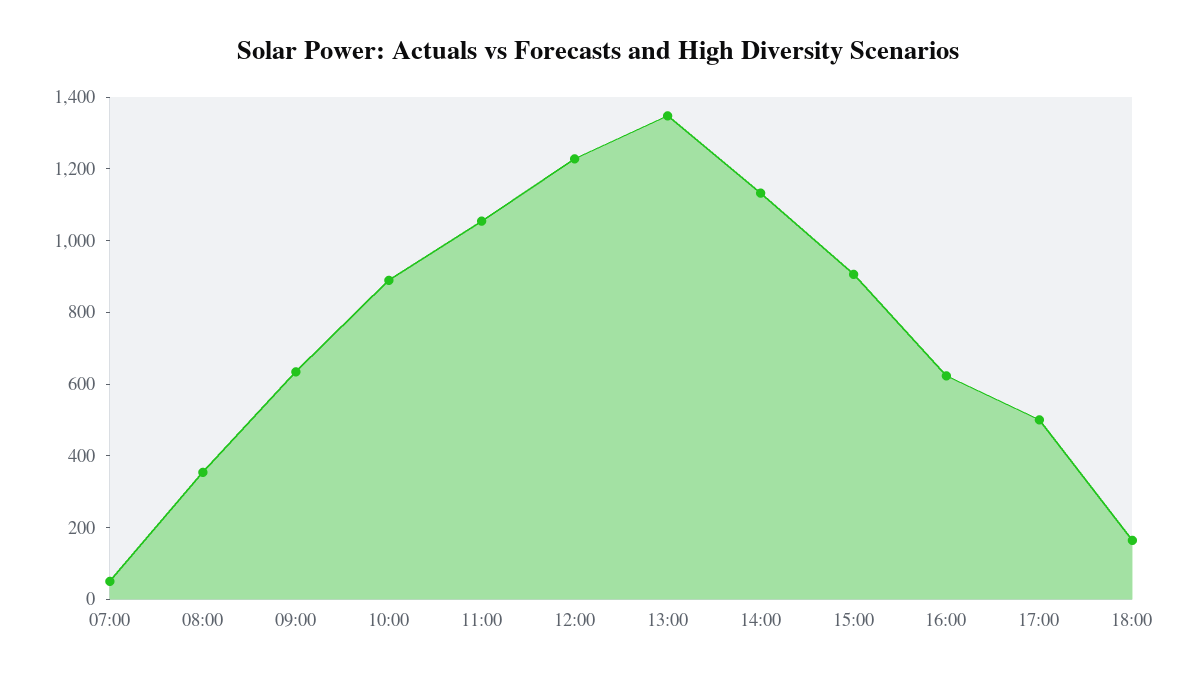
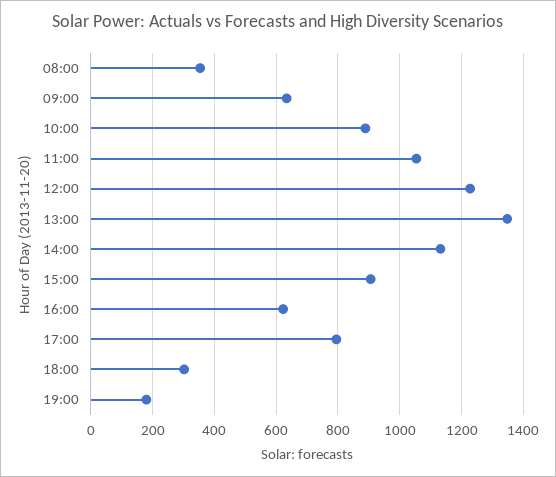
07:00: 50 -> none
17:00: 500 -> 800
18:00: 150 -> 300
19:00: none -> 180

